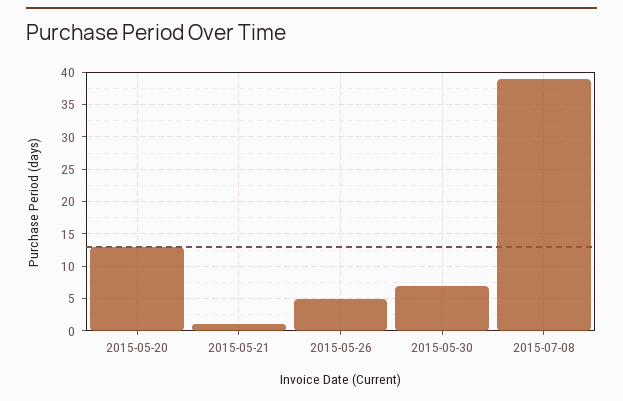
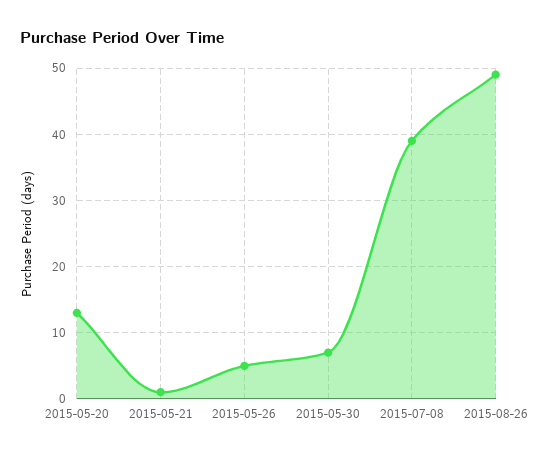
2015-08-26: none -> 49

